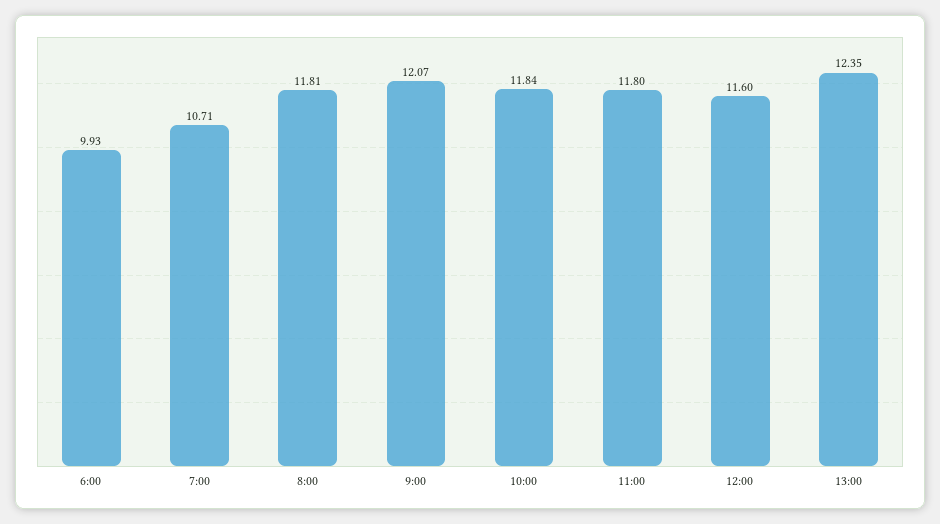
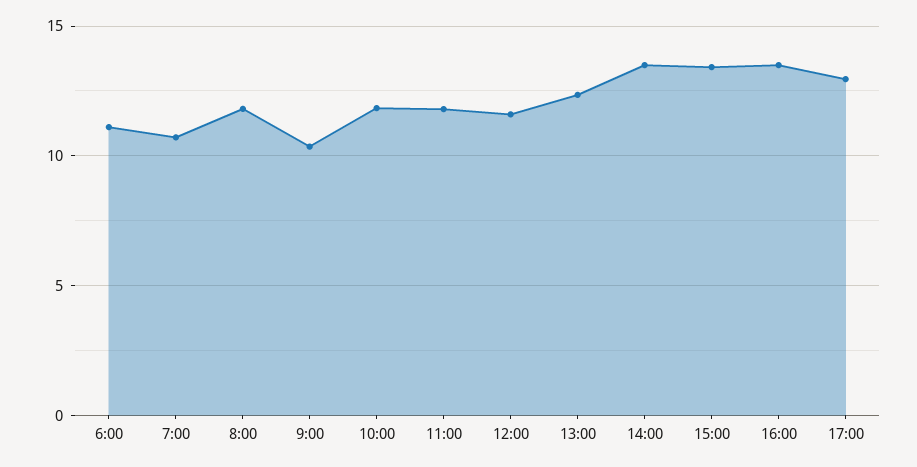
6:00: 9.93 -> 11
9:00: 12.07 -> 10.5
14:00: none -> 13.5
15:00: none -> 13.5
16:00: none -> 13.5
17:00: none -> 13

